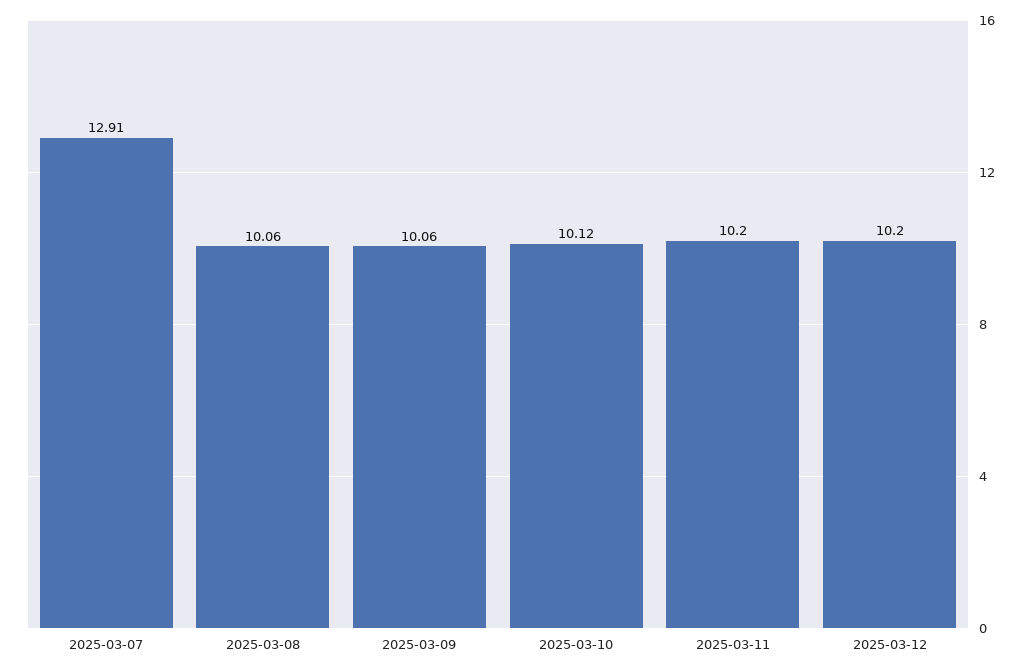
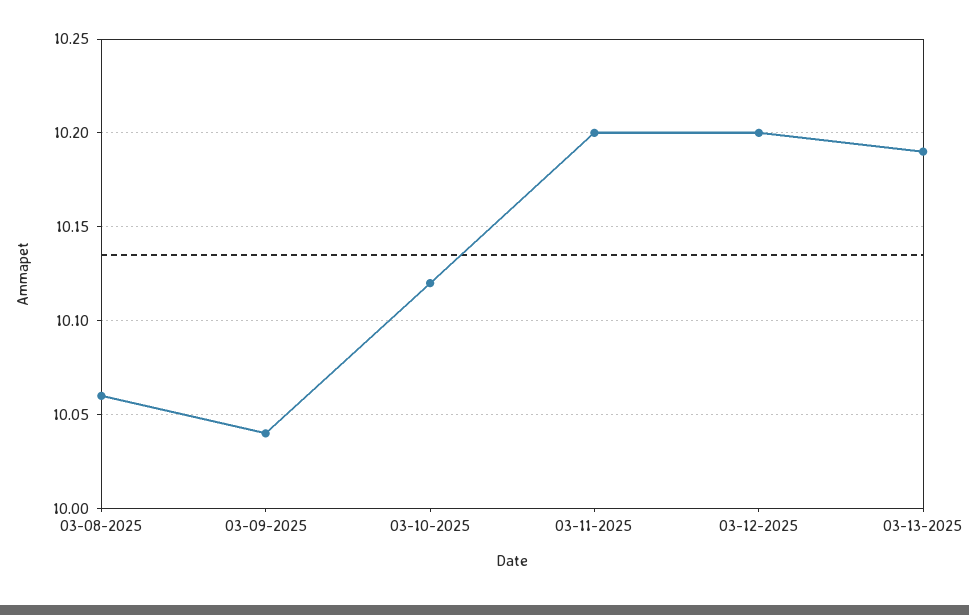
2025-03-07: 12.91 -> none
2025-03-09: 10.06 -> 10.04
03-13-2025: none -> 10.19

